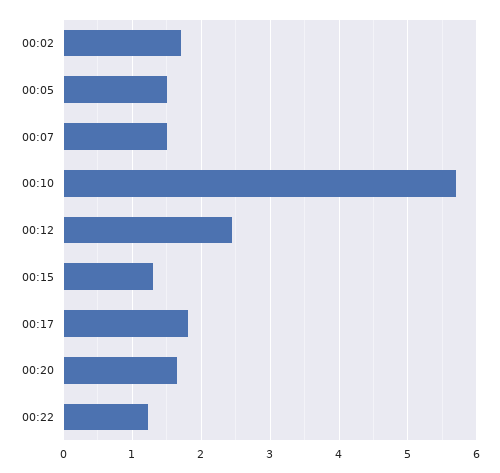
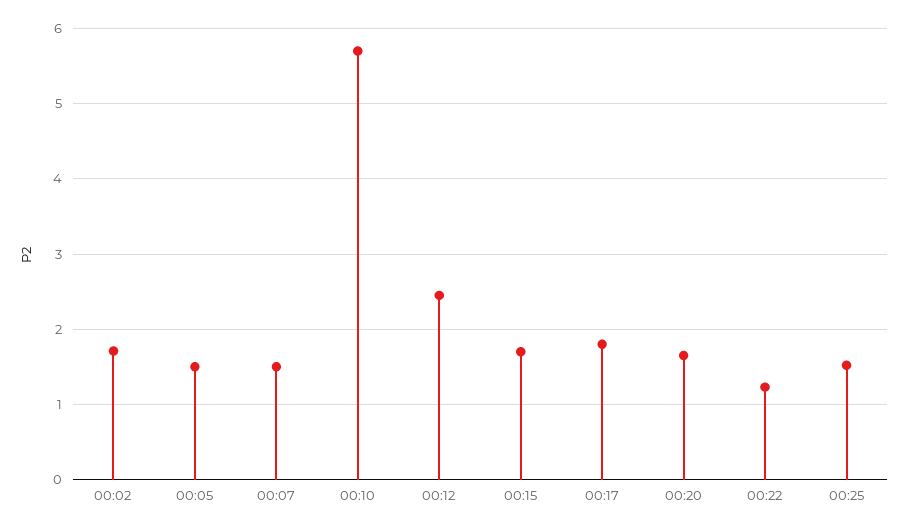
00:15: 1.3 -> 1.7
00:25: none -> 1.5

